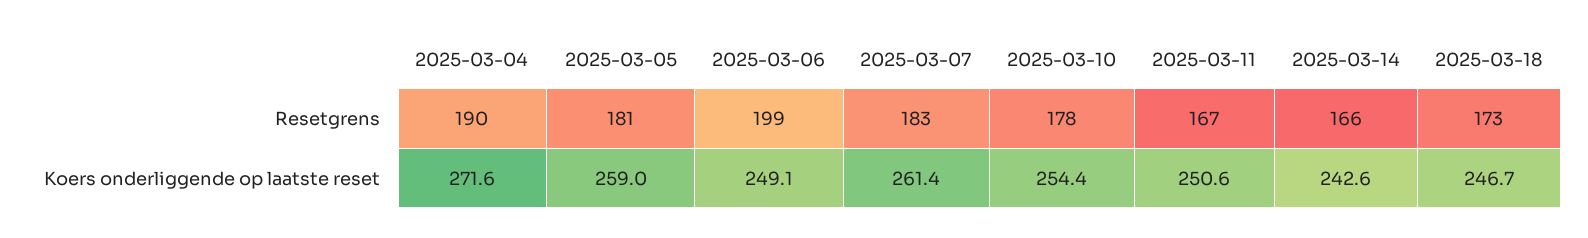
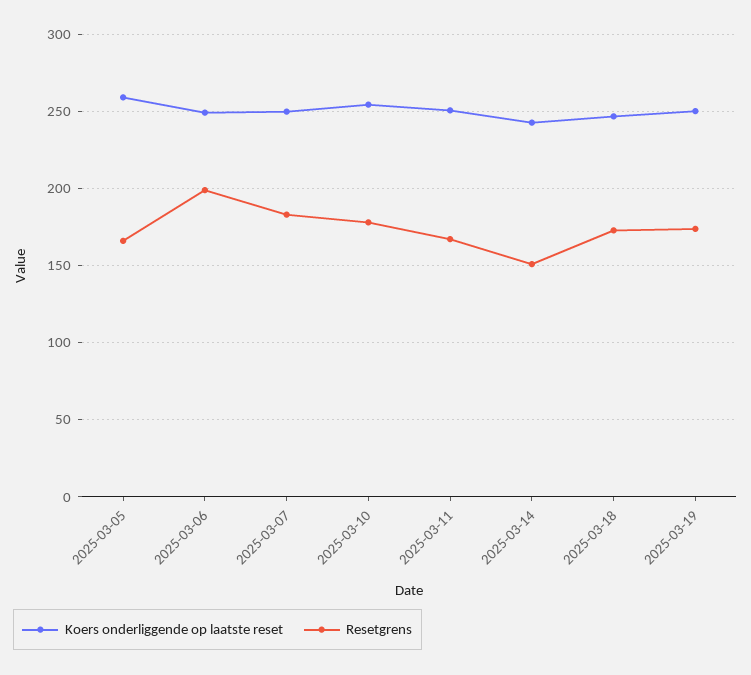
Resetgrens, 2025-03-04: 190 -> none
Resetgrens, 2025-03-05: 181 -> 165
Resetgrens, 2025-03-14: 166 -> 150
Koers onderliggende op laatste reset, 2025-03-04: 271.6 -> none
Koers onderliggende op laatste reset, 2025-03-07: 261.4 -> 250
Koers onderliggende op laatste reset, 2025-03-19: none -> 250
Resetgrens, 2025-03-19: none -> 175

